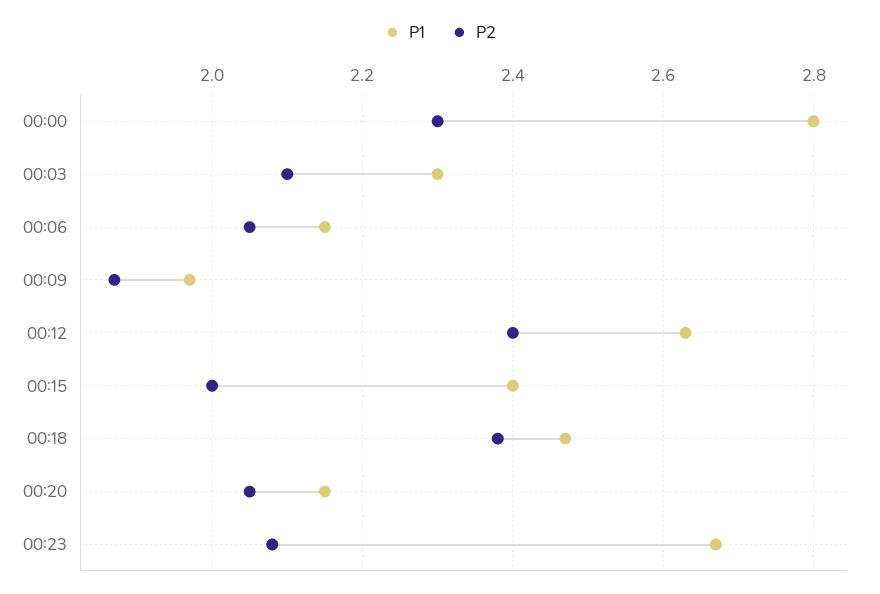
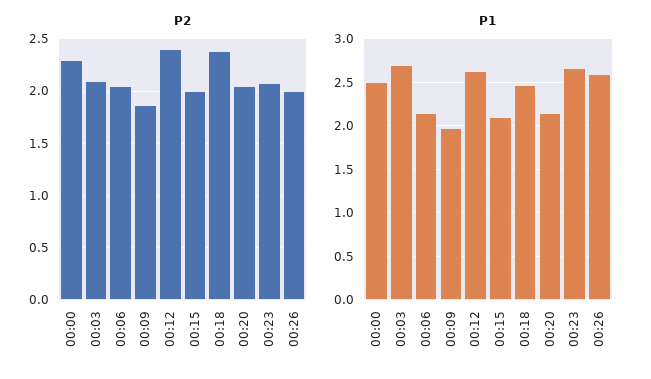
P1, 00:00: 2.8 -> 2.5
P1, 00:03: 2.3 -> 2.7
P1, 00:15: 2.4 -> 2.1
P2, 00:26: none -> 2
P1, 00:26: none -> 2.6

